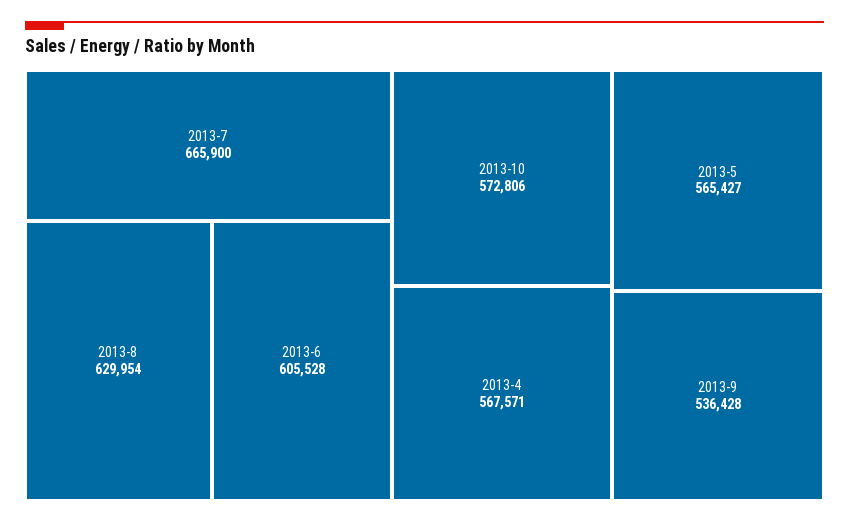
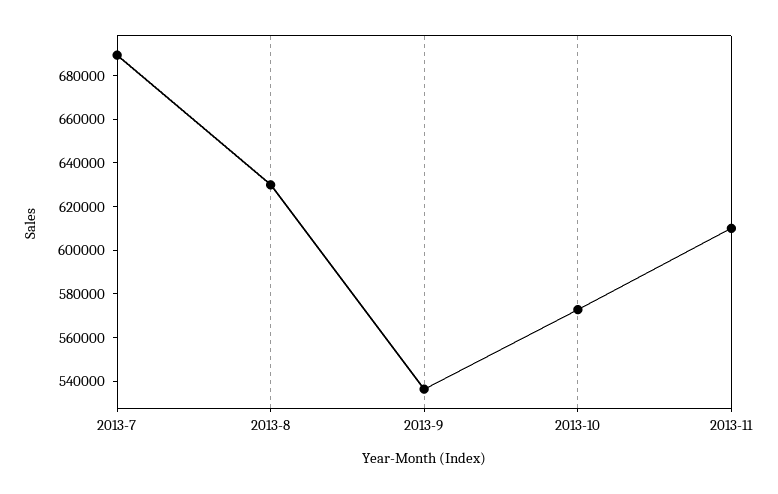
2013-7: 665900 -> 690000
2013-6: 605528 -> none
2013-4: 567571 -> none
2013-5: 565427 -> none
2013-11: none -> 610000

